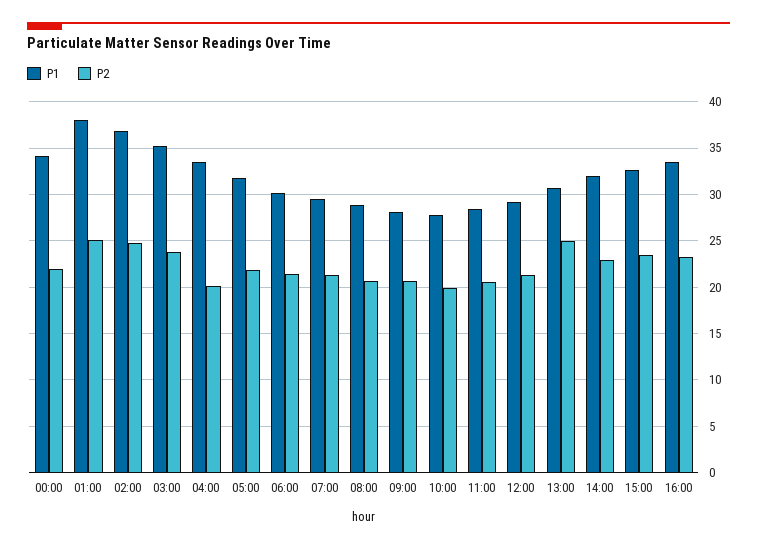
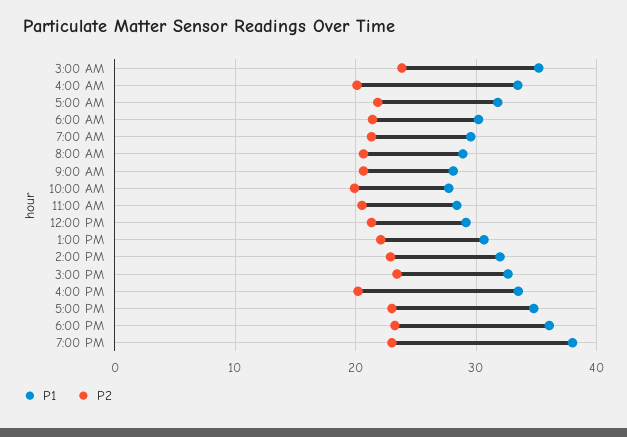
P1, 00:00: 34 -> none
P2, 00:00: 22 -> none
P1, 01:00: 38 -> none
P2, 01:00: 25 -> none
P1, 02:00: 37 -> none
P2, 02:00: 25 -> none
P2, 13:00: 25 -> 22
P2, 16:00: 23 -> 20
P1, 5:00 PM: none -> 35
P2, 5:00 PM: none -> 23
P1, 6:00 PM: none -> 36
P2, 6:00 PM: none -> 23
P1, 7:00 PM: none -> 38
P2, 7:00 PM: none -> 23

